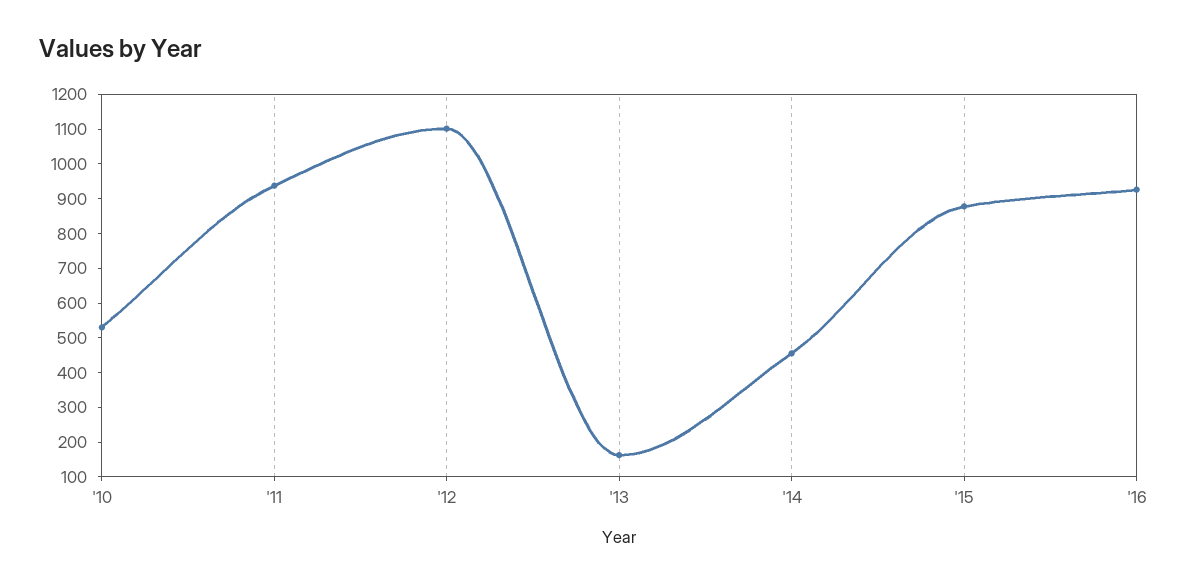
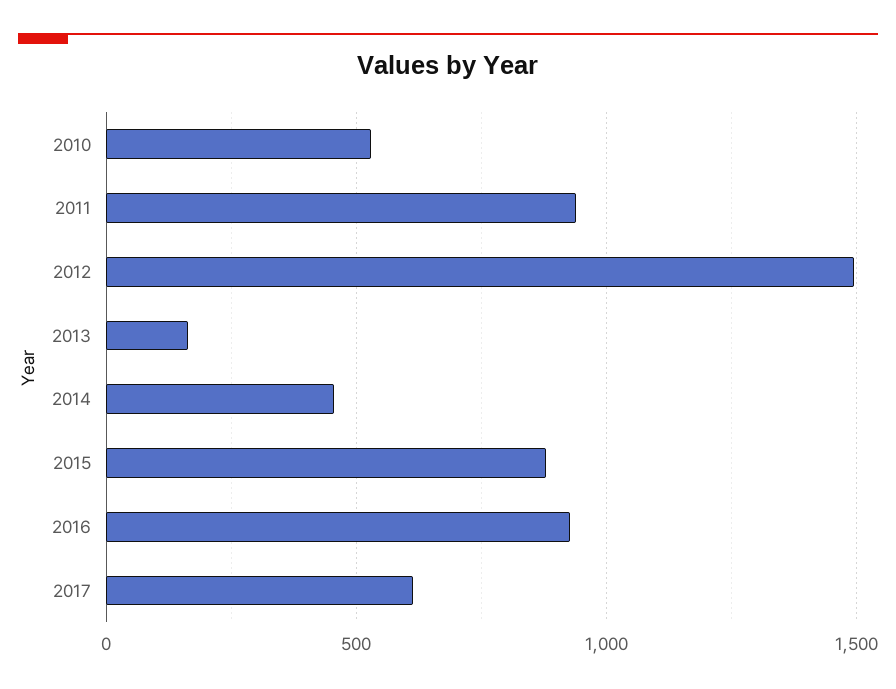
'12: 1100 -> 1500
2017: none -> 600

